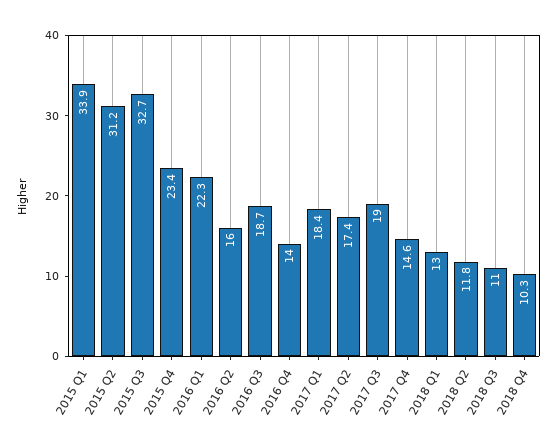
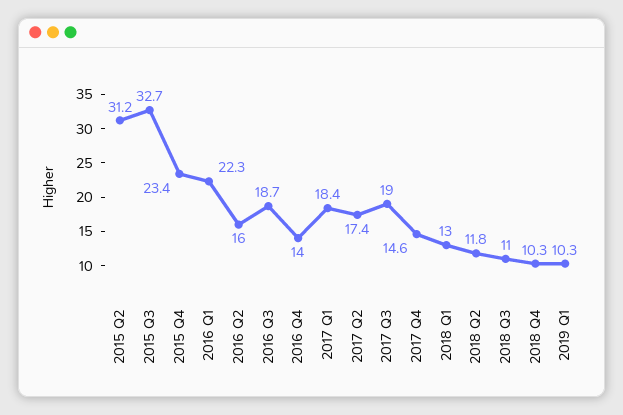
2015 Q1: 33.9 -> none
2019 Q1: none -> 10.3

